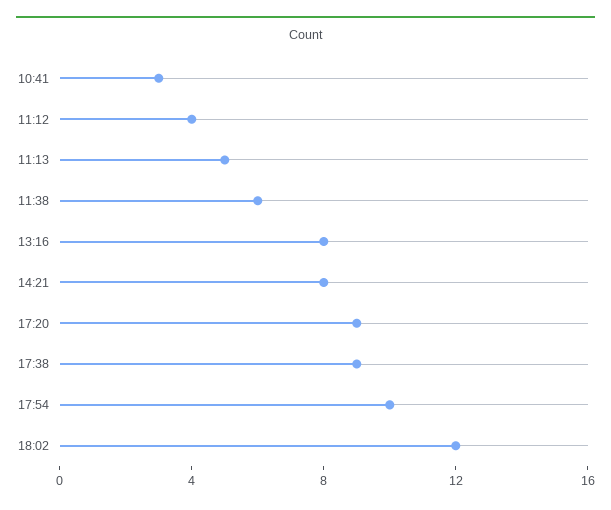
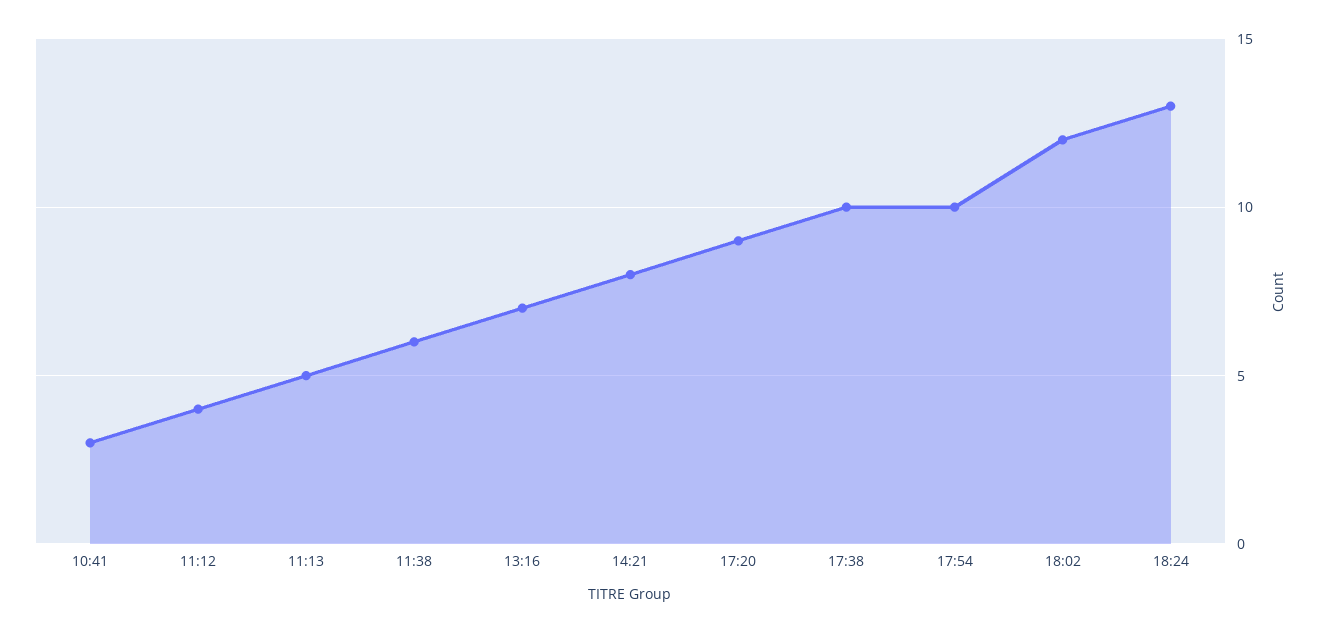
13:16: 8 -> 7
17:38: 9 -> 10
18:24: none -> 13

